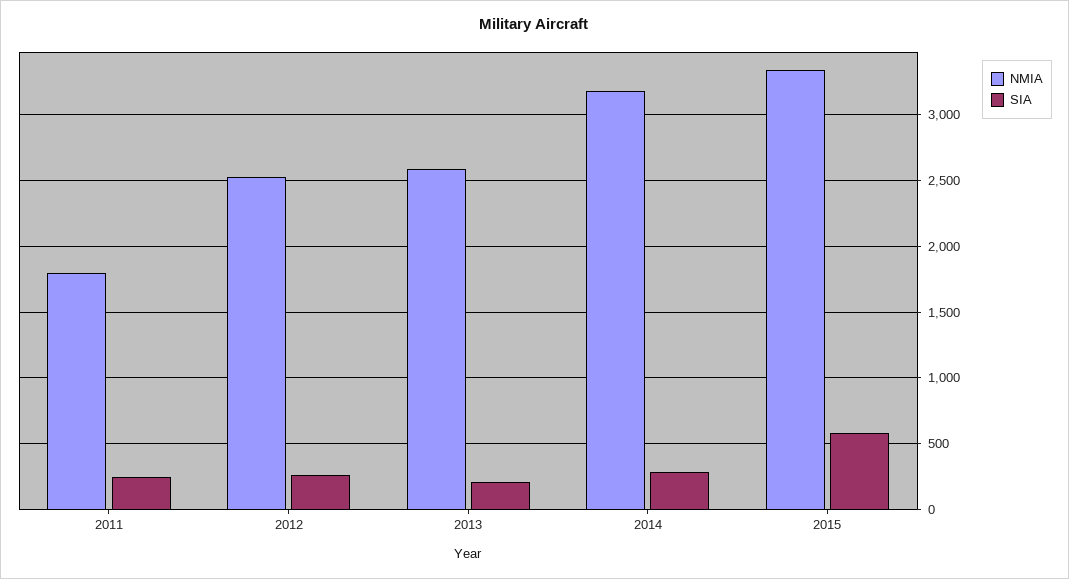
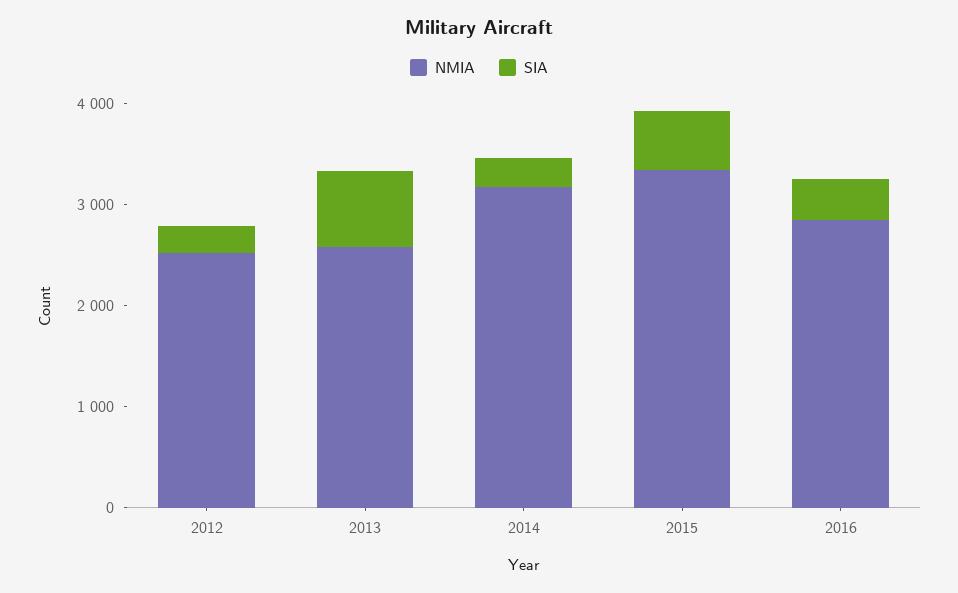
NMIA, 2011: 1800 -> none
SIA, 2011: 250 -> none
SIA, 2013: 200 -> 800
NMIA, 2016: none -> 2800
SIA, 2016: none -> 400

